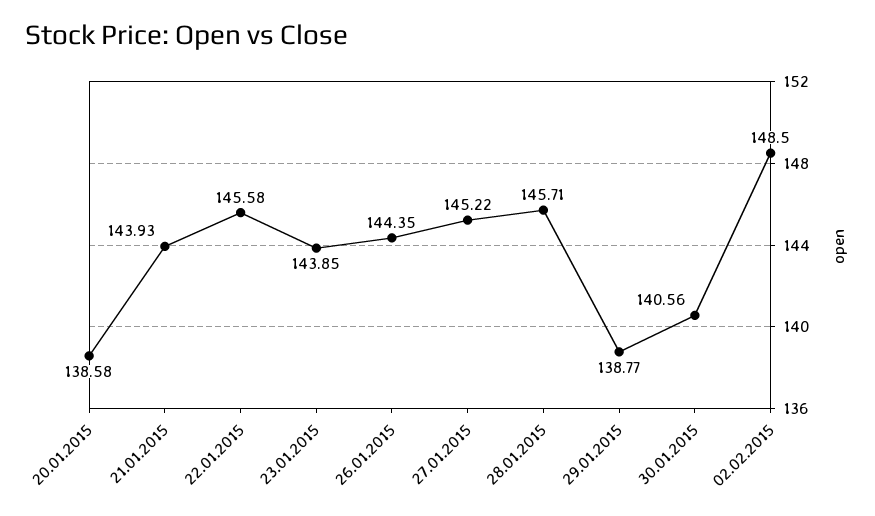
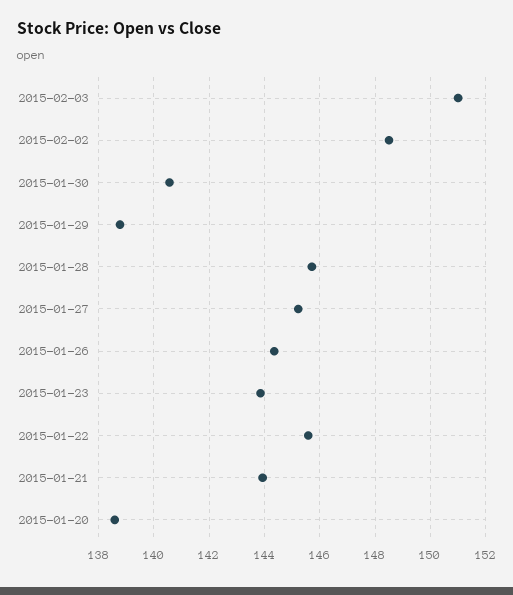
2015-02-03: none -> 151

